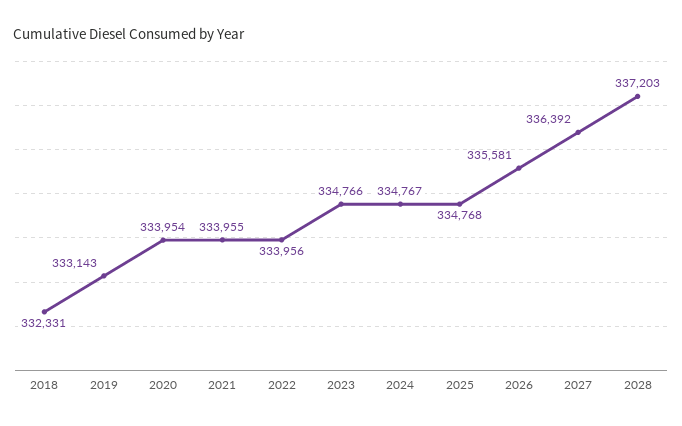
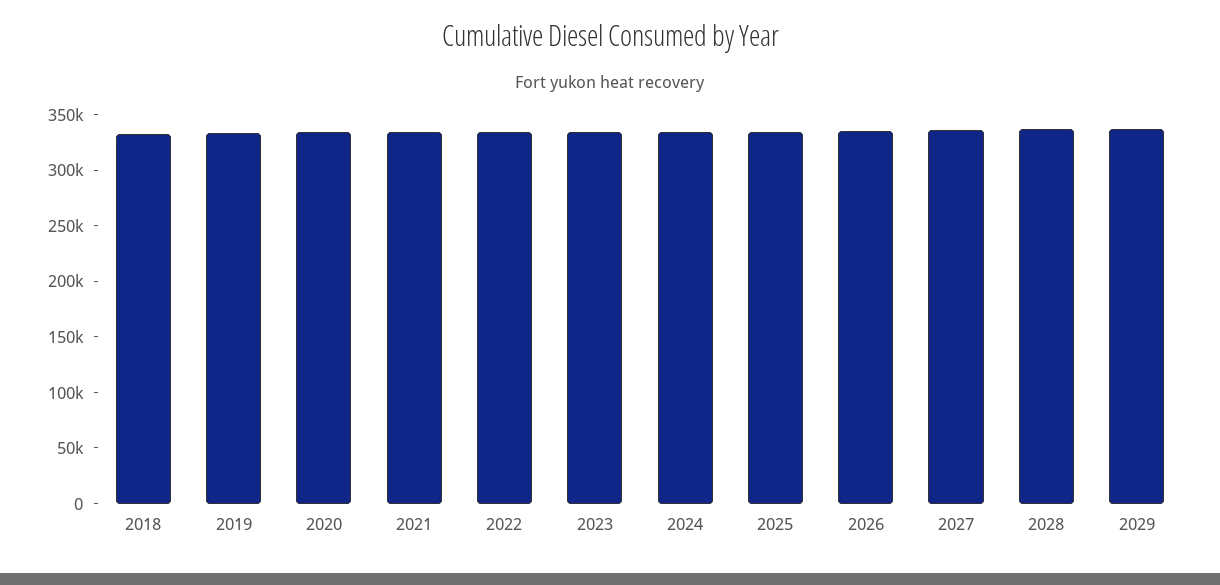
2029: none -> 340000

